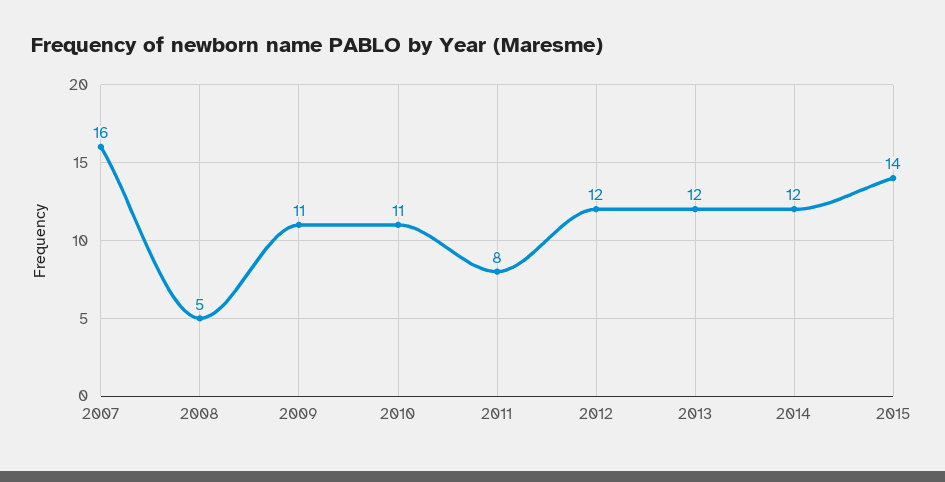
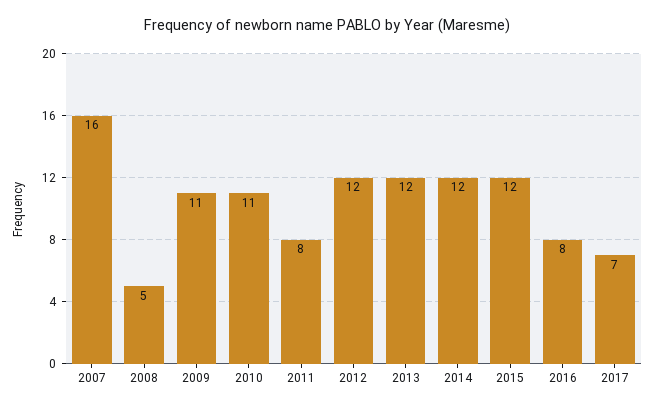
2015: 14 -> 12
2016: none -> 8
2017: none -> 7

